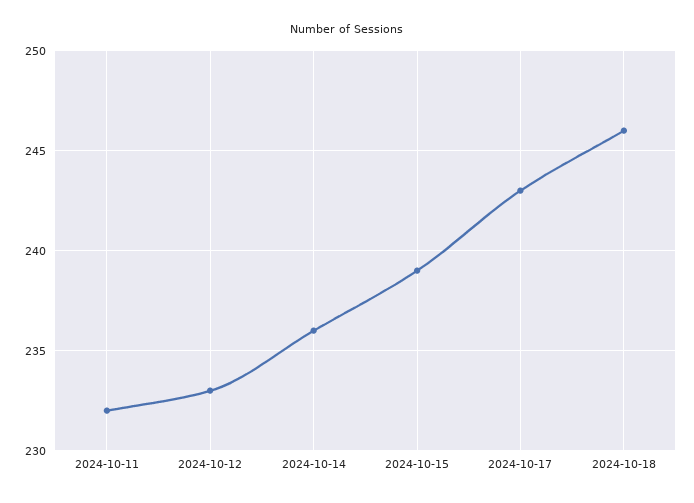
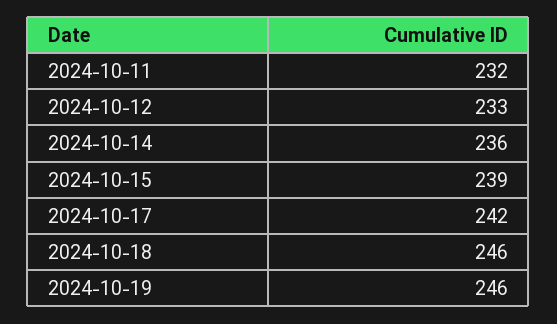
2024-10-17: 243 -> 242
2024-10-19: none -> 246

